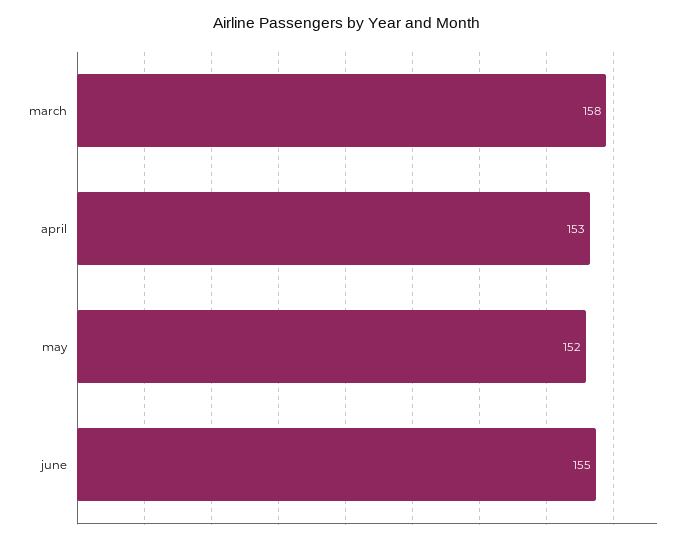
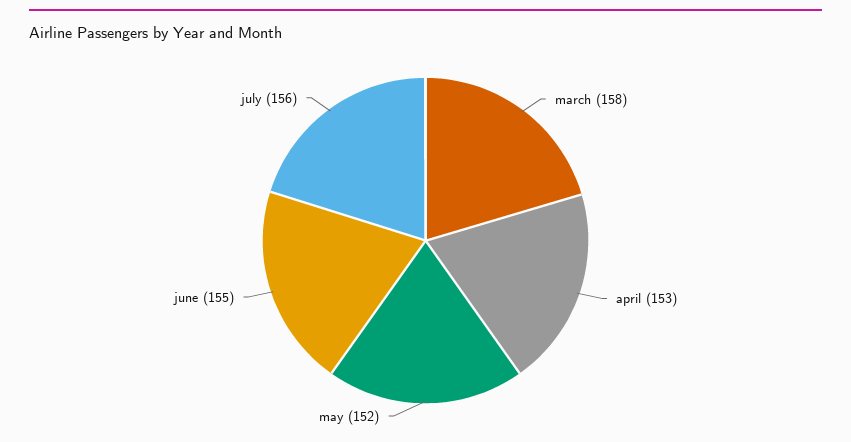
july: none -> 156

